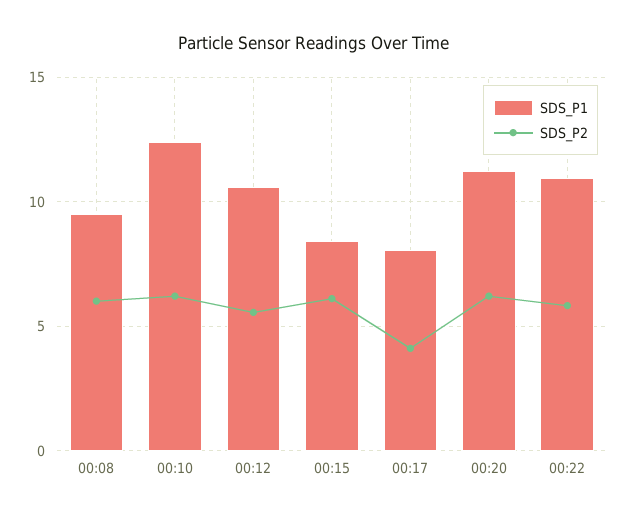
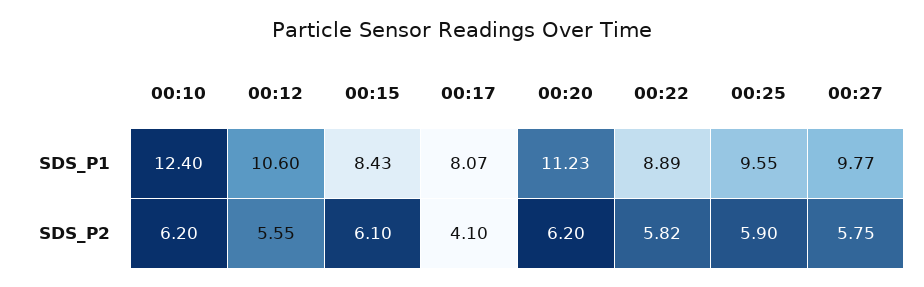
SDS_P1, 00:08: 9.5 -> none
SDS_P2, 00:08: 6 -> none
SDS_P1, 00:22: 11 -> 8.89
SDS_P1, 00:25: none -> 9.55
SDS_P1, 00:27: none -> 9.77
SDS_P2, 00:25: none -> 5.9
SDS_P2, 00:27: none -> 5.75

